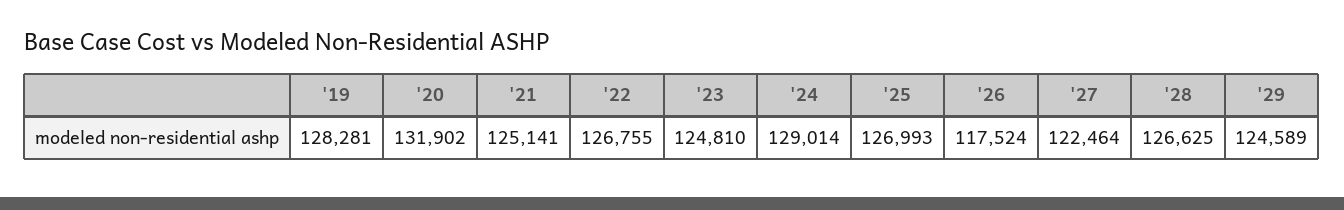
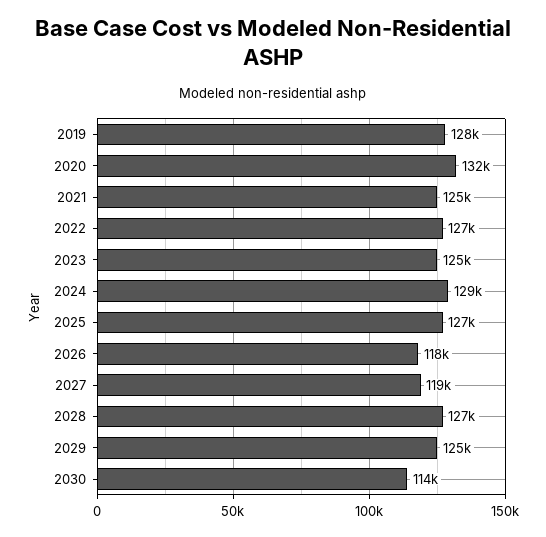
'27: 122464 -> 119000
2030: none -> 114000

